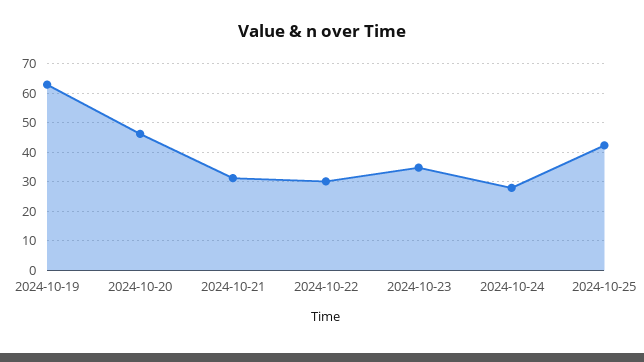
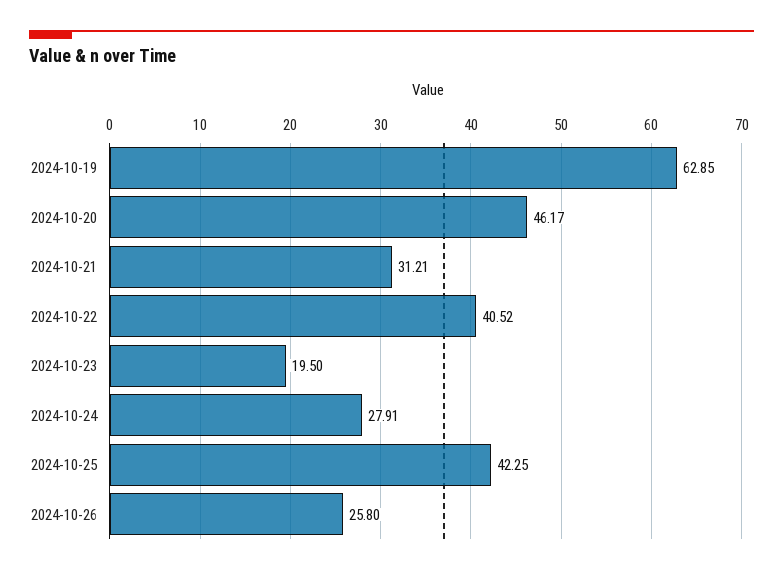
2024-10-22: 30 -> 40.52
2024-10-23: 35 -> 19.5
2024-10-26: none -> 25.8

